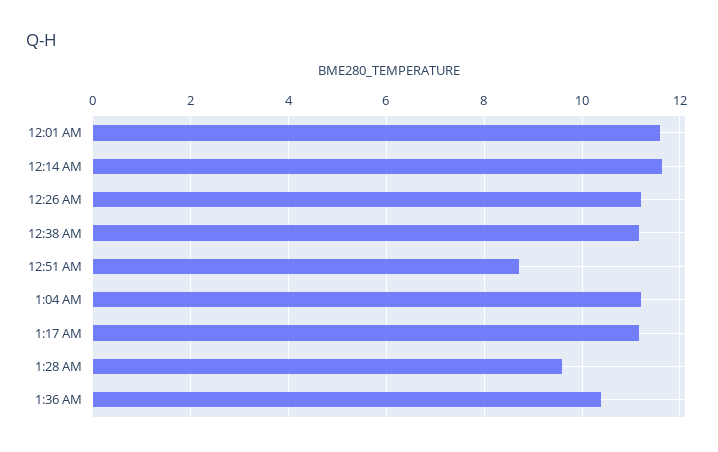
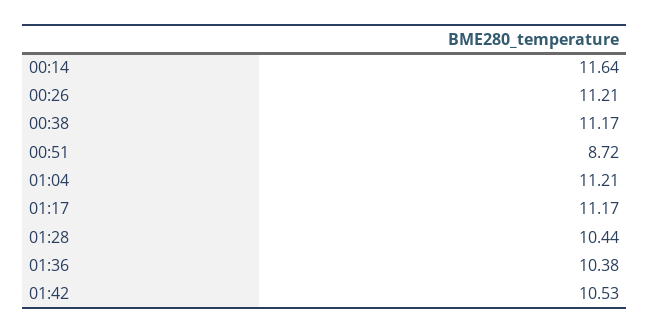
12:01 AM: 11.6 -> none
1:28 AM: 9.6 -> 10.44
01:42: none -> 10.53

